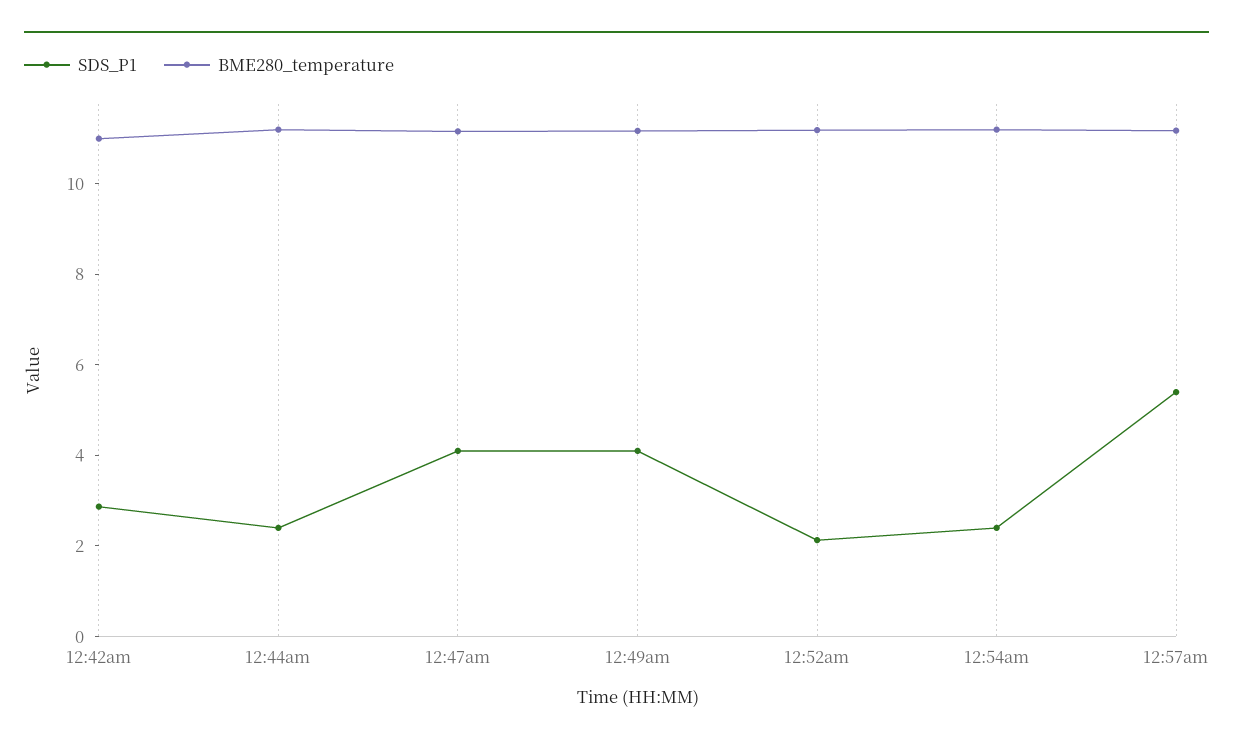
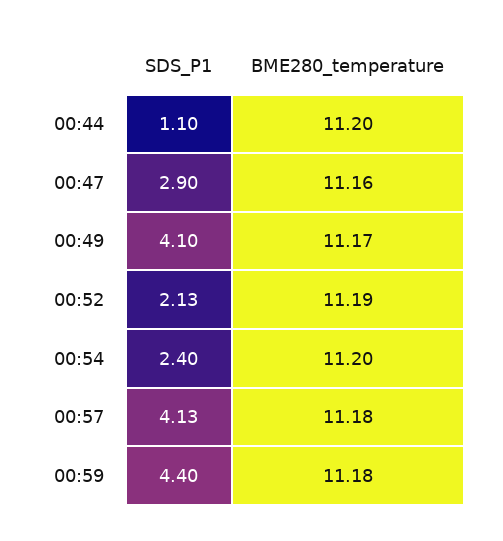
SDS_P1, 12:42am: 3 -> none
BME280_temperature, 12:42am: 11 -> none
SDS_P1, 12:44am: 2.5 -> 1.1
SDS_P1, 12:47am: 4 -> 2.9
SDS_P1, 12:57am: 5.5 -> 4.13
SDS_P1, 00:59: none -> 4.4
BME280_temperature, 00:59: none -> 11.18

